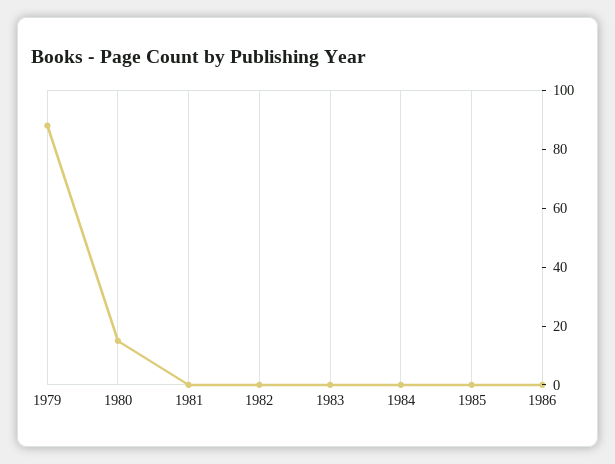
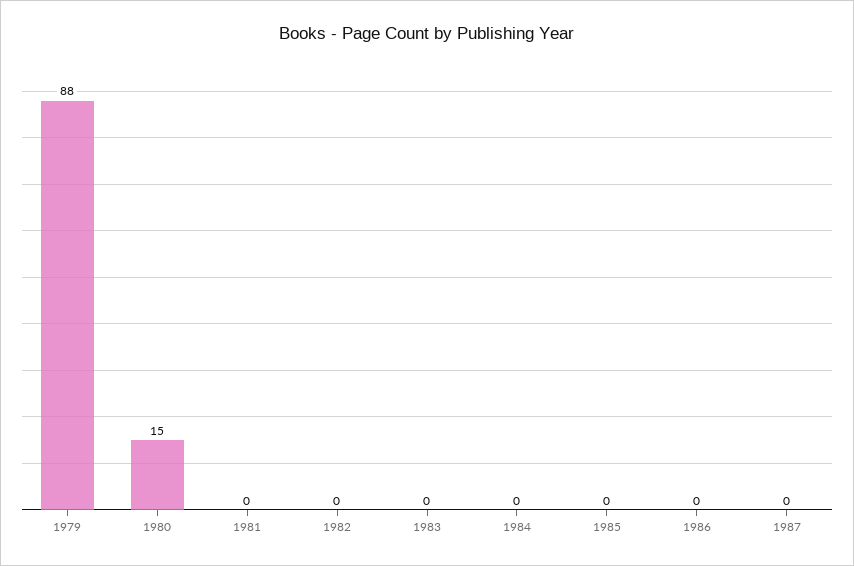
1987: none -> 0

